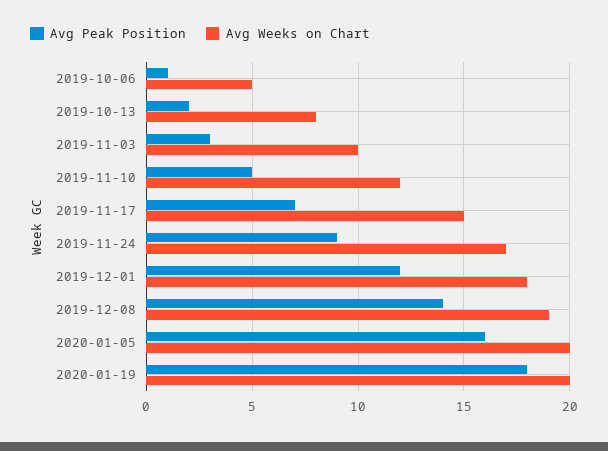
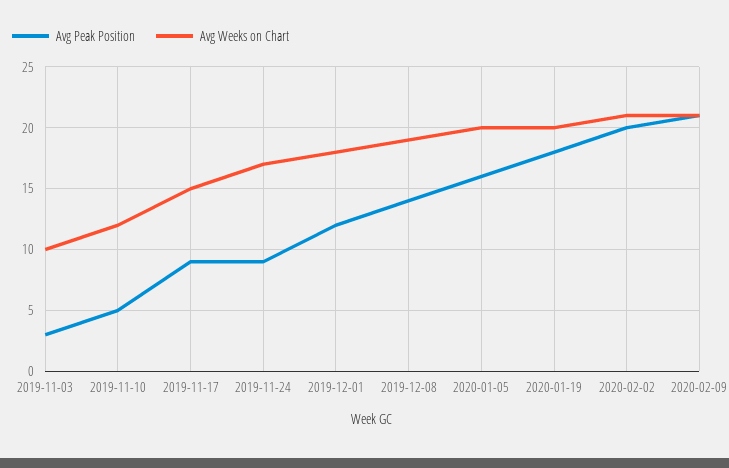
Avg Peak Position, 2019-10-06: 1 -> none
Avg Weeks on Chart, 2019-10-06: 5 -> none
Avg Peak Position, 2019-10-13: 2 -> none
Avg Weeks on Chart, 2019-10-13: 8 -> none
Avg Peak Position, 2019-11-17: 7 -> 9
Avg Peak Position, 2020-02-02: none -> 20
Avg Weeks on Chart, 2020-02-02: none -> 21
Avg Peak Position, 2020-02-09: none -> 21
Avg Weeks on Chart, 2020-02-09: none -> 21

